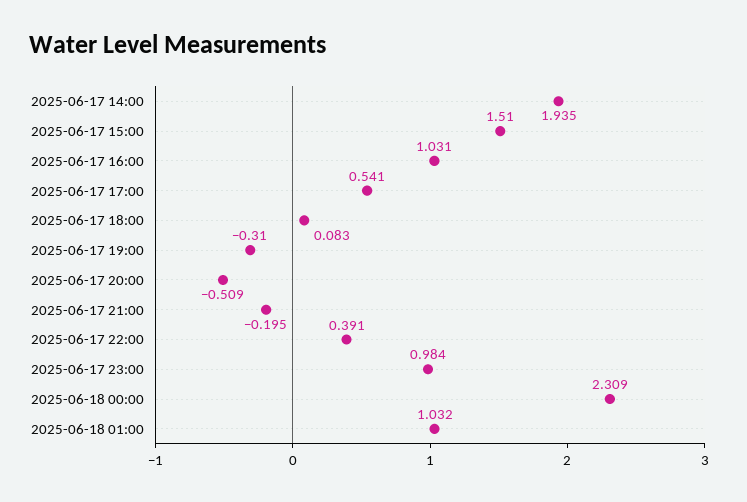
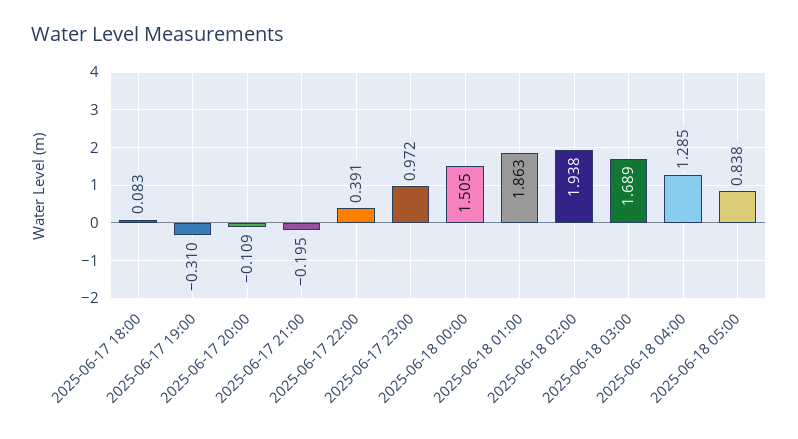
2025-06-17 14:00: 1.935 -> none
2025-06-17 15:00: 1.51 -> none
2025-06-17 16:00: 1.031 -> none
2025-06-17 17:00: 0.541 -> none
2025-06-17 20:00: -0.509 -> -0.109
2025-06-17 23:00: 0.984 -> 0.972
2025-06-18 00:00: 2.309 -> 1.505
2025-06-18 01:00: 1.032 -> 1.863
2025-06-18 02:00: none -> 1.938
2025-06-18 03:00: none -> 1.689
2025-06-18 04:00: none -> 1.285
2025-06-18 05:00: none -> 0.838

